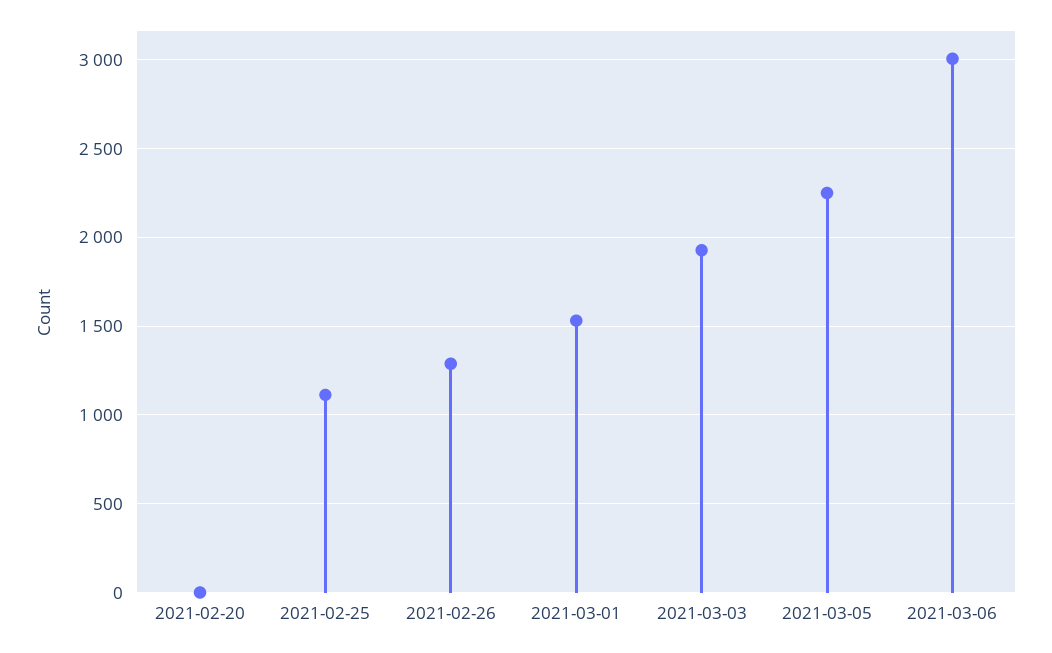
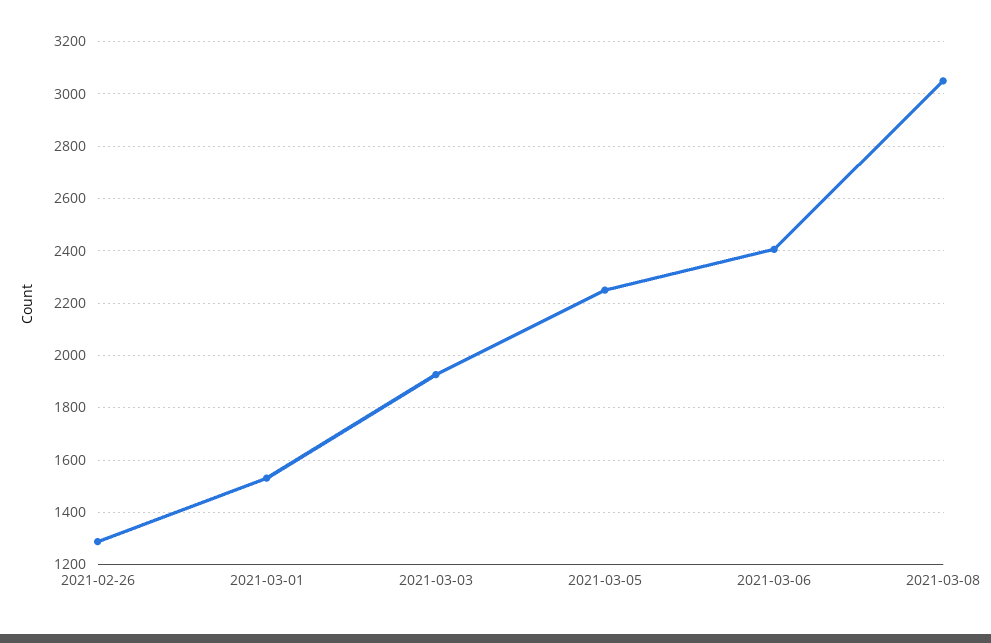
2021-02-20: 0 -> none
2021-02-25: 1100 -> none
2021-03-06: 3000 -> 2400
2021-03-08: none -> 3050

